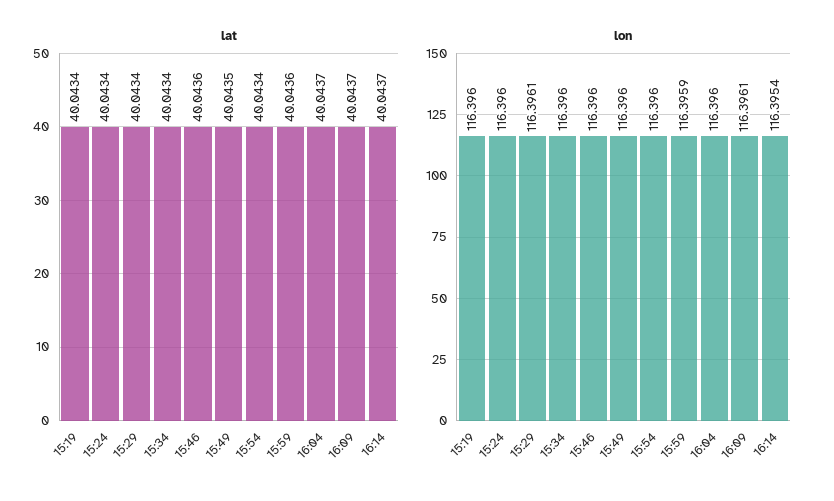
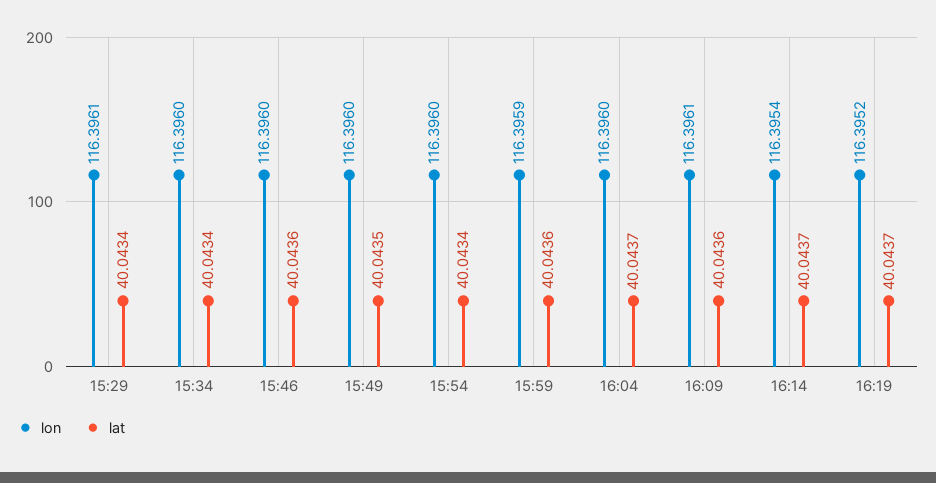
lat, 15:19: 40.0434 -> none
lat, 15:24: 40.0434 -> none
lat, 16:09: 40.0437 -> 40.0436
lon, 15:19: 116.396 -> none
lon, 15:24: 116.396 -> none
lon, 16:19: none -> 116.3952
lat, 16:19: none -> 40.0437

